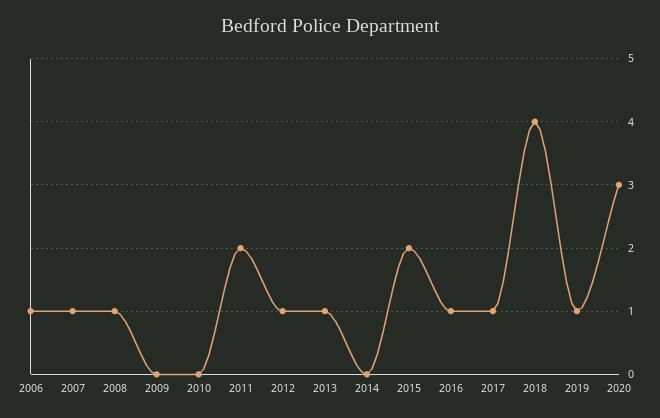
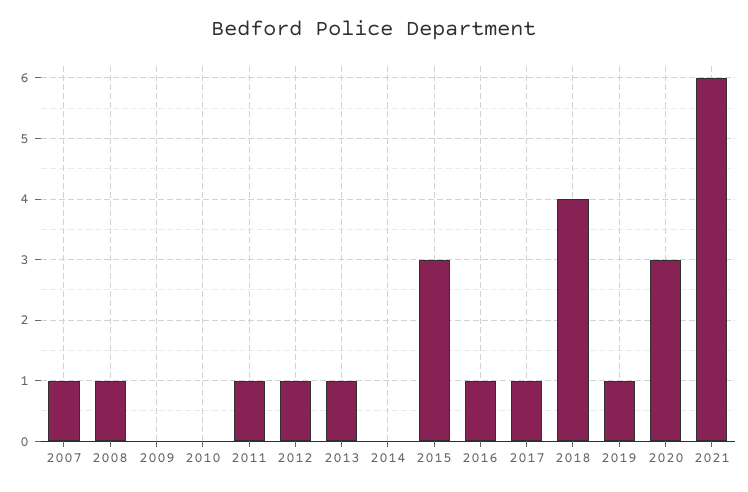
2006: 1 -> none
2011: 2 -> 1
2015: 2 -> 3
2021: none -> 6

